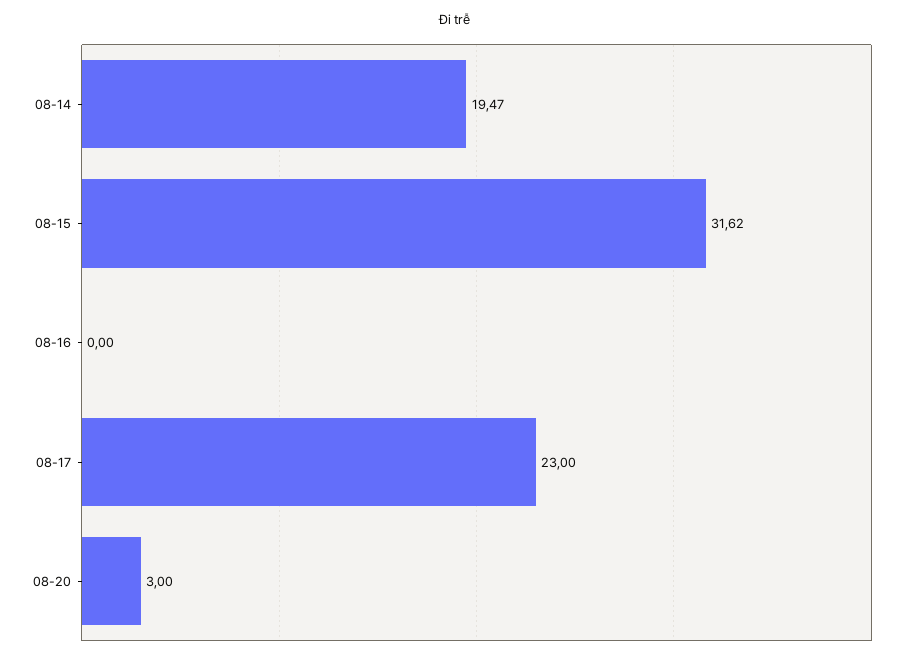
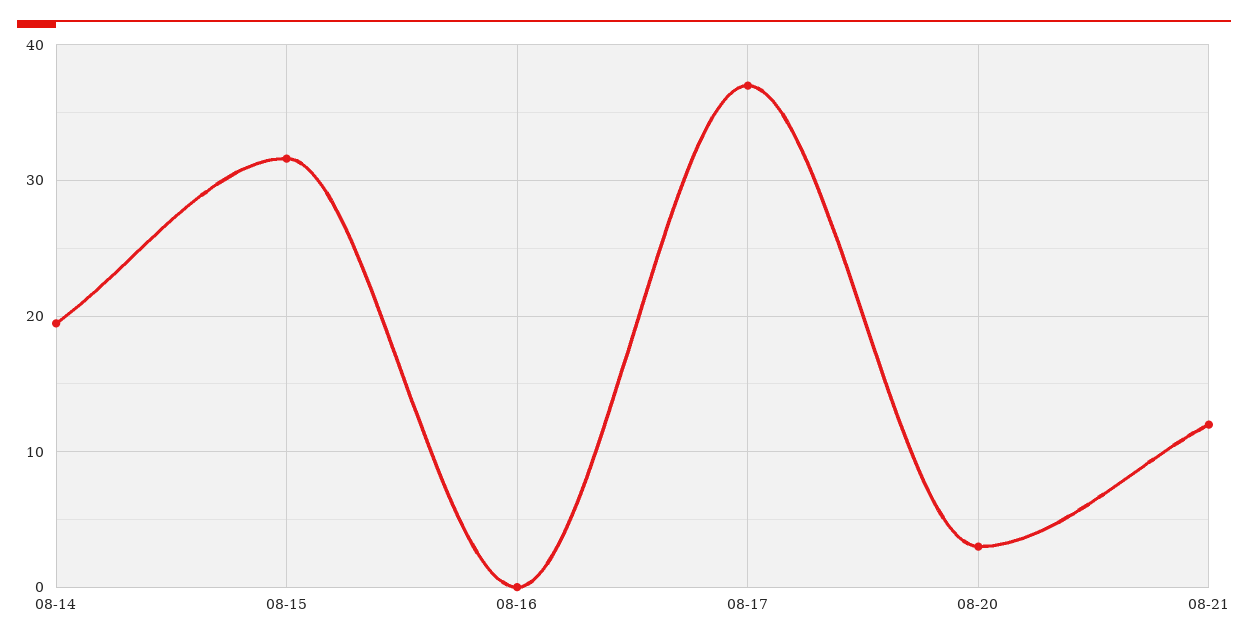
08-17: 23 -> 37
08-21: none -> 12

